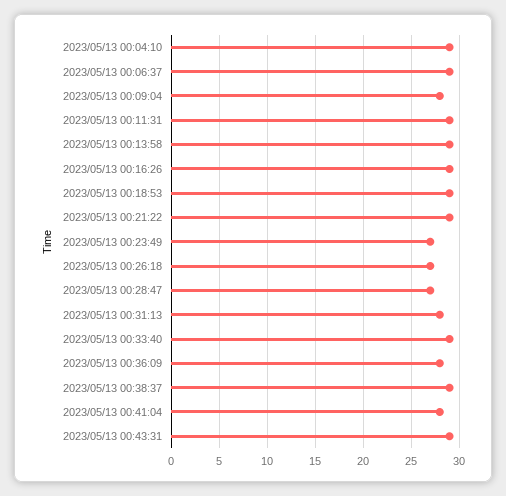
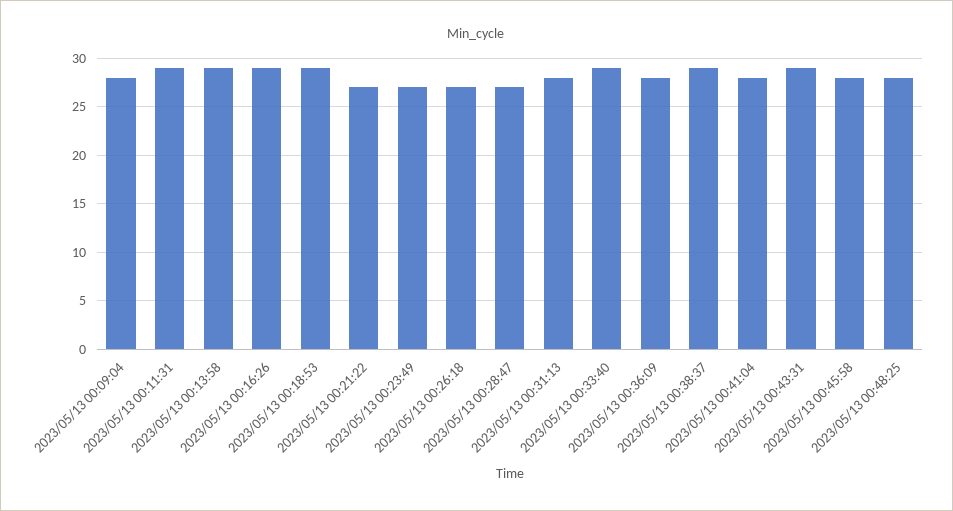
2023/05/13 00:04:10: 29 -> none
2023/05/13 00:06:37: 29 -> none
2023/05/13 00:21:22: 29 -> 27
2023/05/13 00:45:58: none -> 28
2023/05/13 00:48:25: none -> 28

